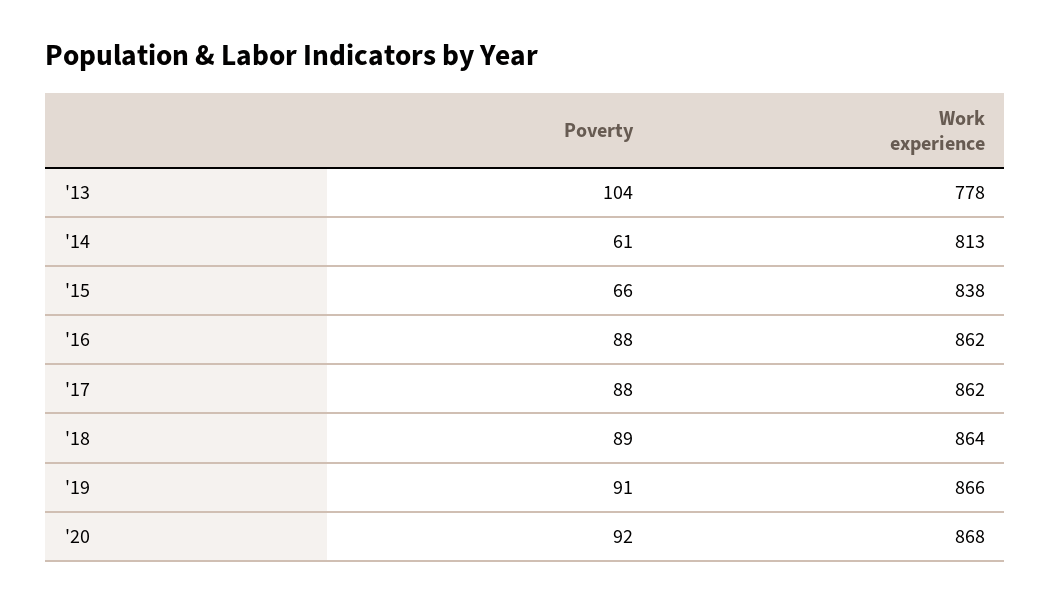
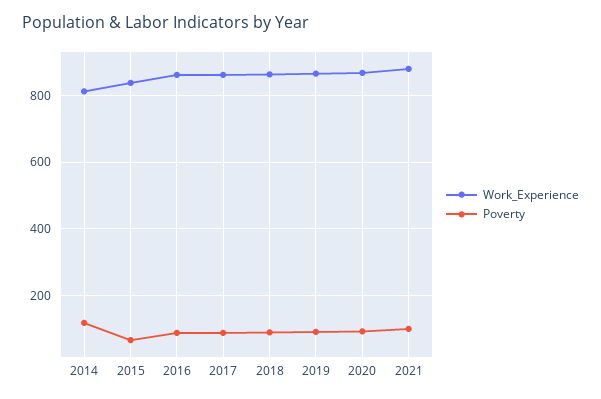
Poverty, '13: 104 -> none
Work experience, '13: 778 -> none
Poverty, '14: 61 -> 120
Work experience, 2021: none -> 880
Poverty, 2021: none -> 100

